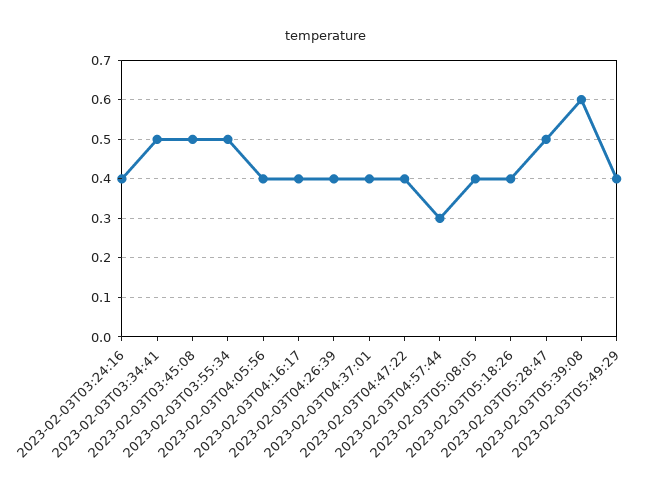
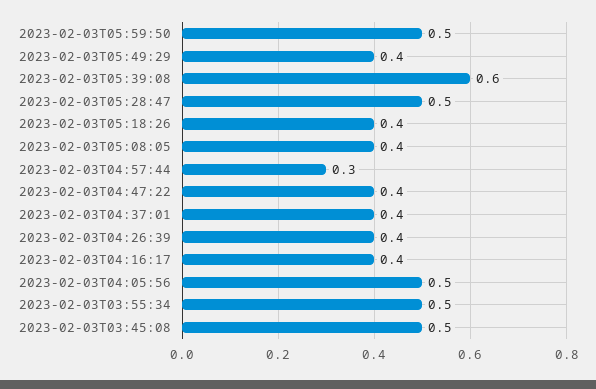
2023-02-03T03:24:16: 0.4 -> none
2023-02-03T03:34:41: 0.5 -> none
2023-02-03T04:05:56: 0.4 -> 0.5
2023-02-03T05:59:50: none -> 0.5

